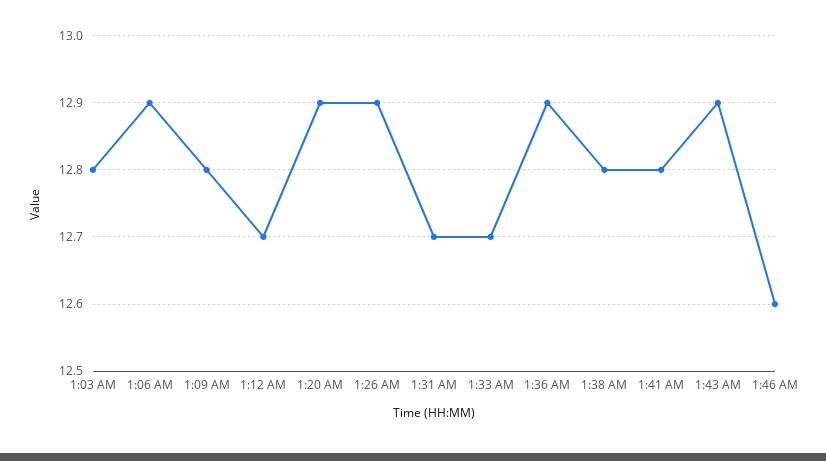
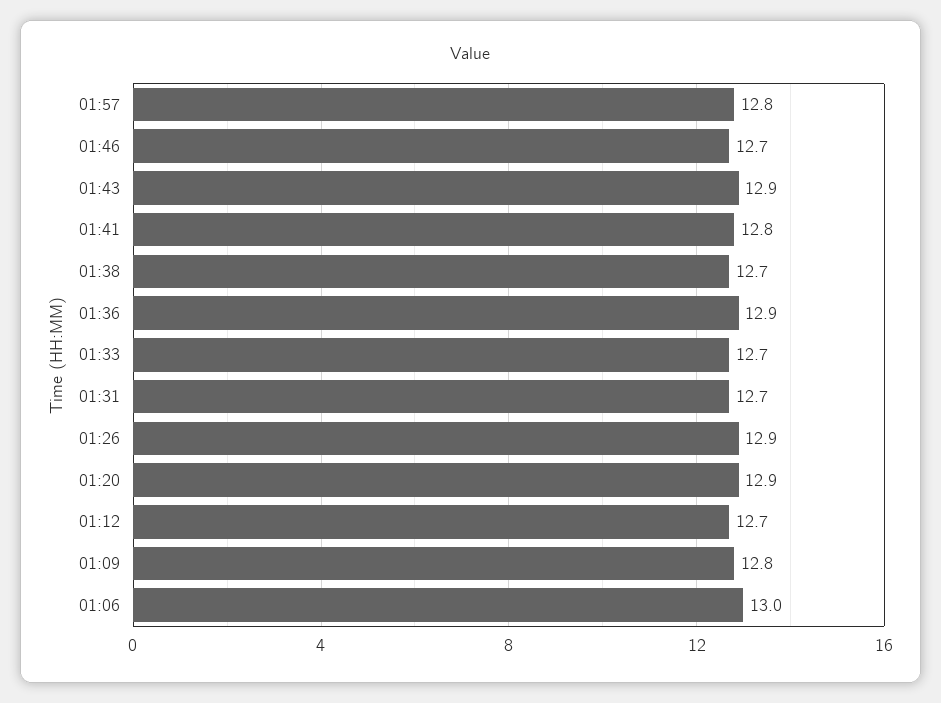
1:03 AM: 12.8 -> none
1:06 AM: 12.9 -> 13
1:38 AM: 12.8 -> 12.7
1:46 AM: 12.6 -> 12.7
01:57: none -> 12.8

